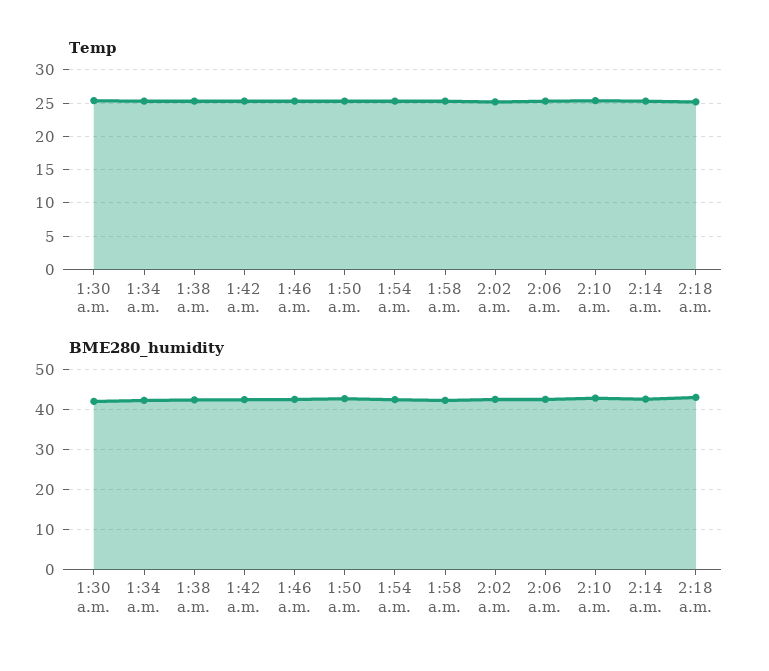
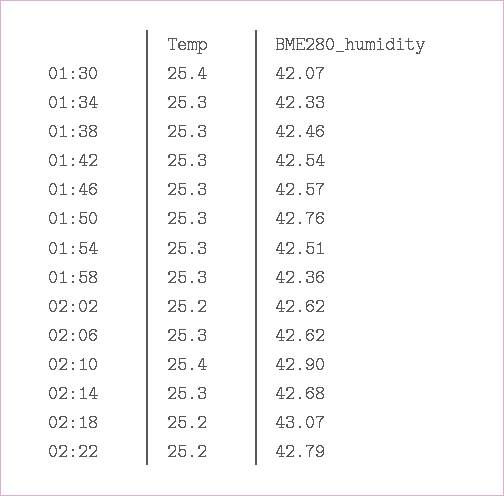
Temp, 02:22: none -> 25.2
BME280_humidity, 02:22: none -> 42.79

